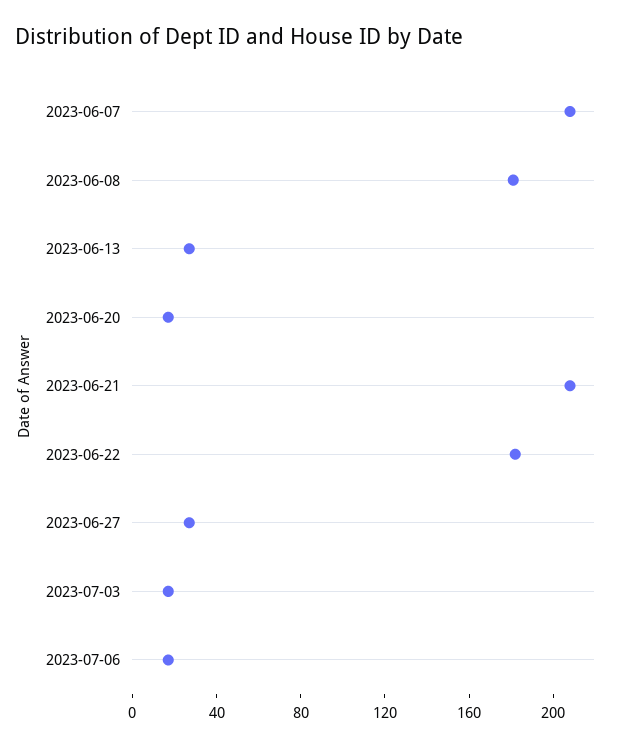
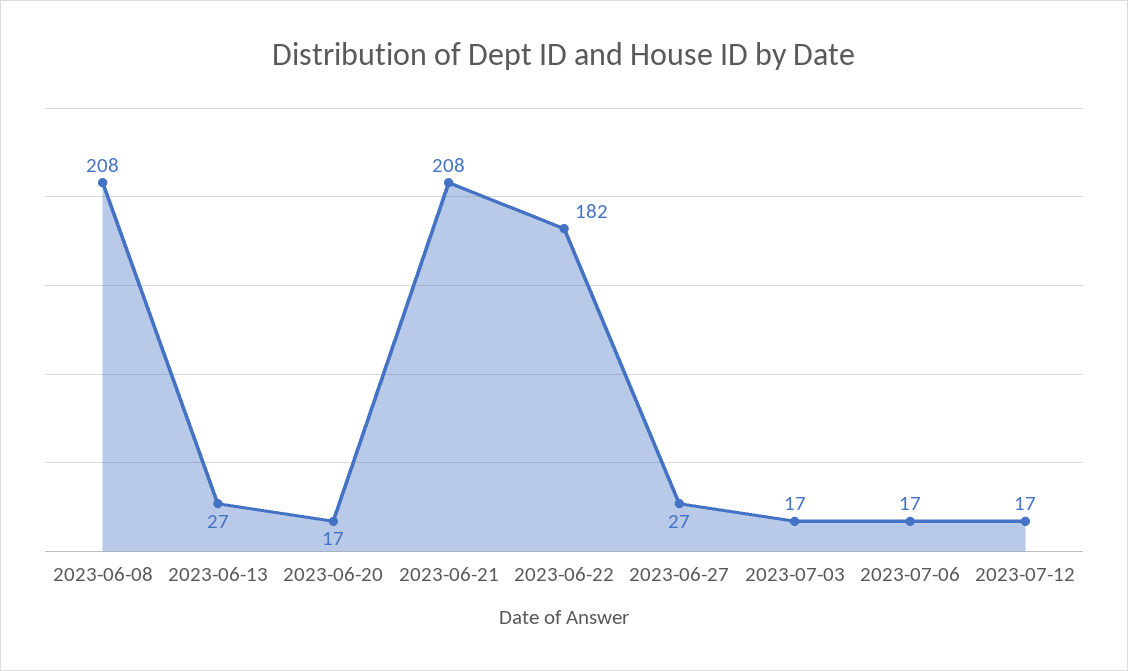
2023-06-07: 210 -> none
2023-06-08: 180 -> 208
2023-07-12: none -> 17

